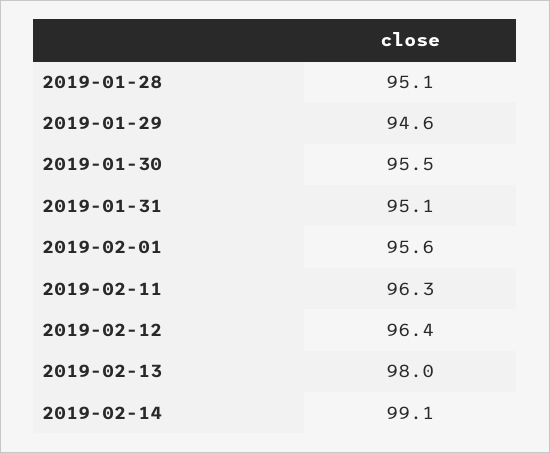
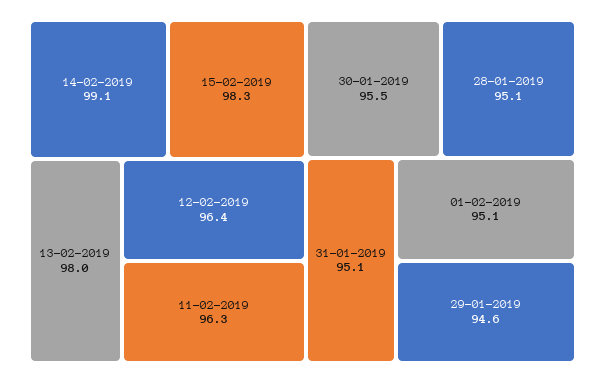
2019-02-01: 95.6 -> 95.1
15-02-2019: none -> 98.3

